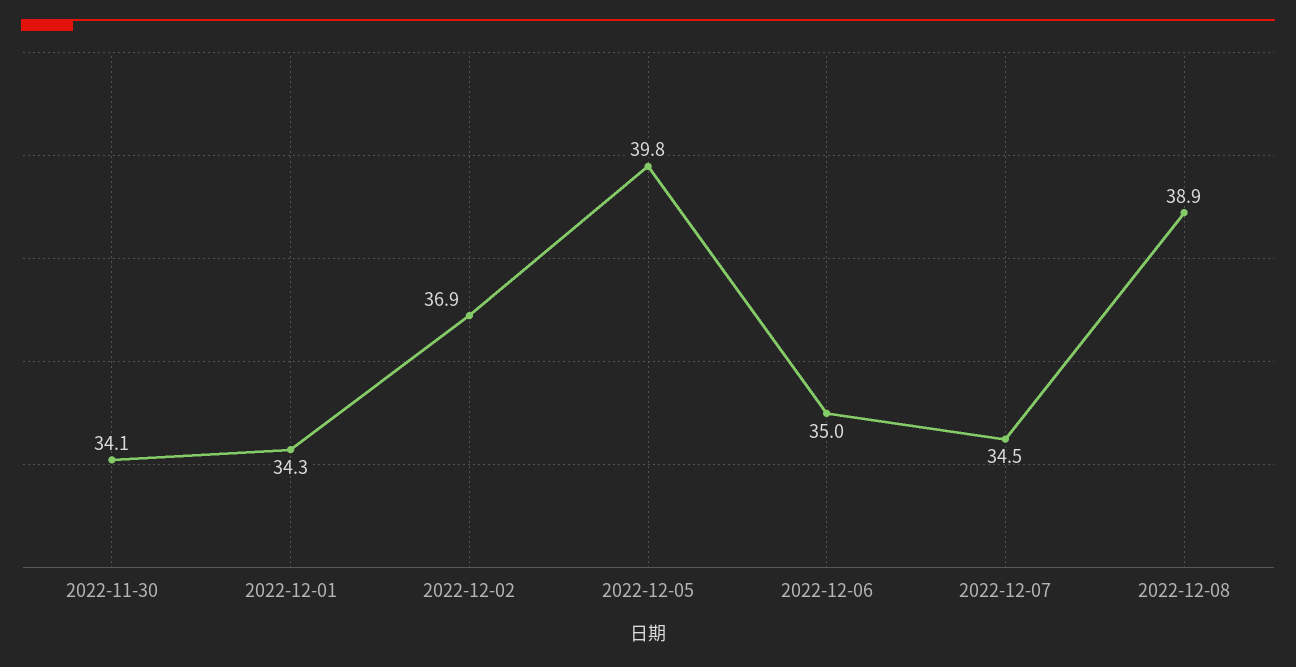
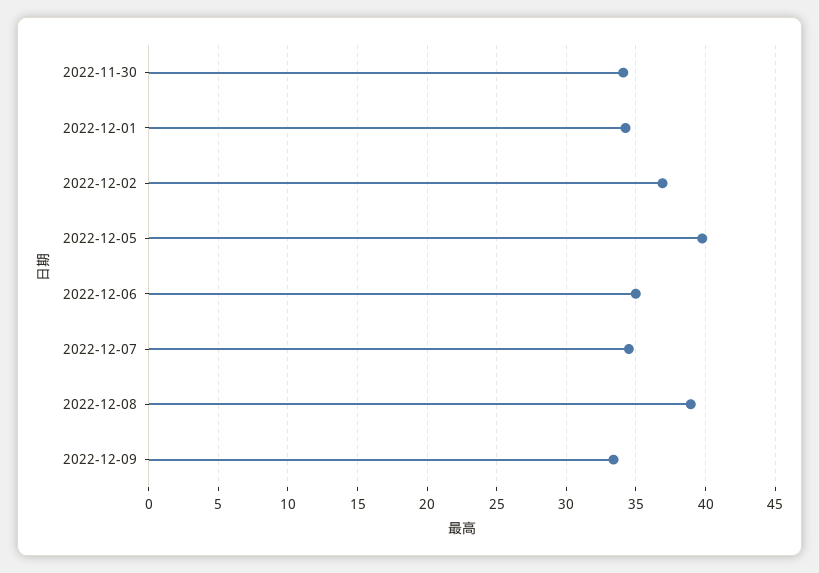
2022-12-09: none -> 33.5

